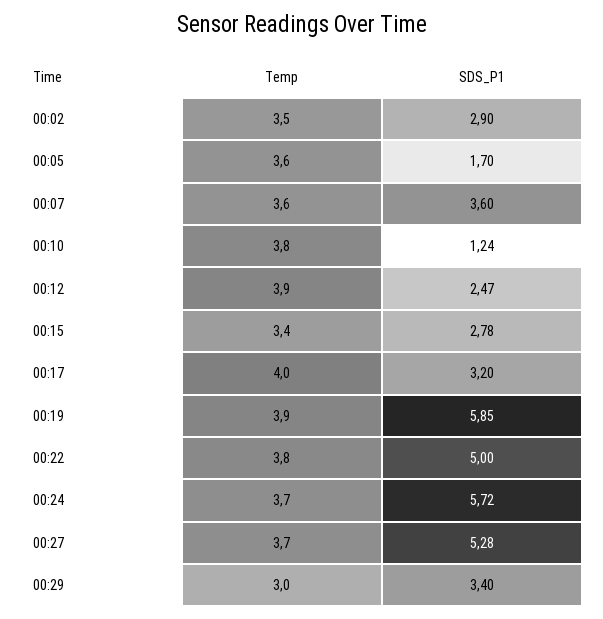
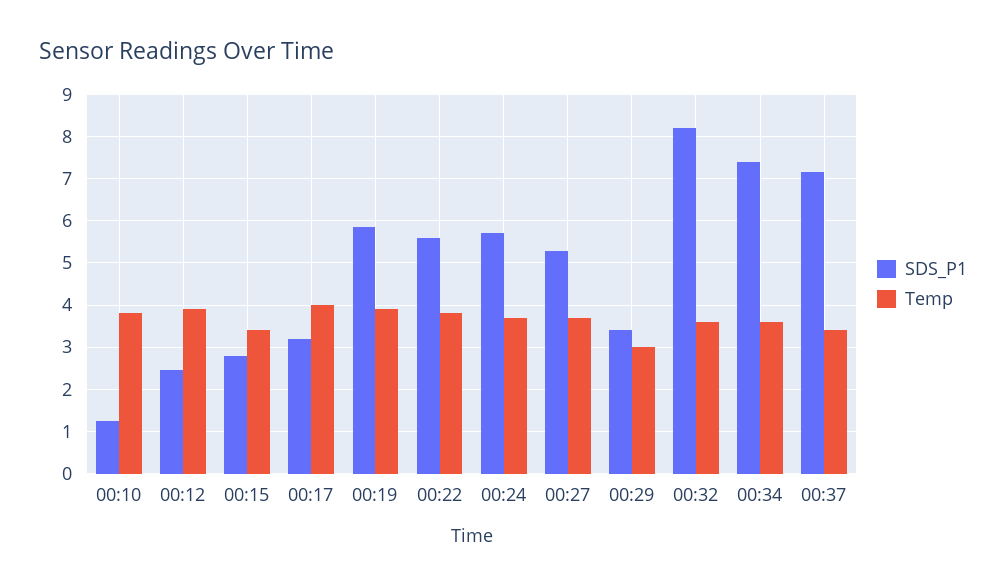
Temp, 00:02: 3.5 -> none
SDS_P1, 00:02: 2.9 -> none
Temp, 00:05: 3.6 -> none
SDS_P1, 00:05: 1.7 -> none
Temp, 00:07: 3.6 -> none
SDS_P1, 00:07: 3.6 -> none
SDS_P1, 00:22: 5 -> 5.6
SDS_P1, 00:32: none -> 8.2
Temp, 00:32: none -> 3.6
SDS_P1, 00:34: none -> 7.4
Temp, 00:34: none -> 3.6
SDS_P1, 00:37: none -> 7.2
Temp, 00:37: none -> 3.4

